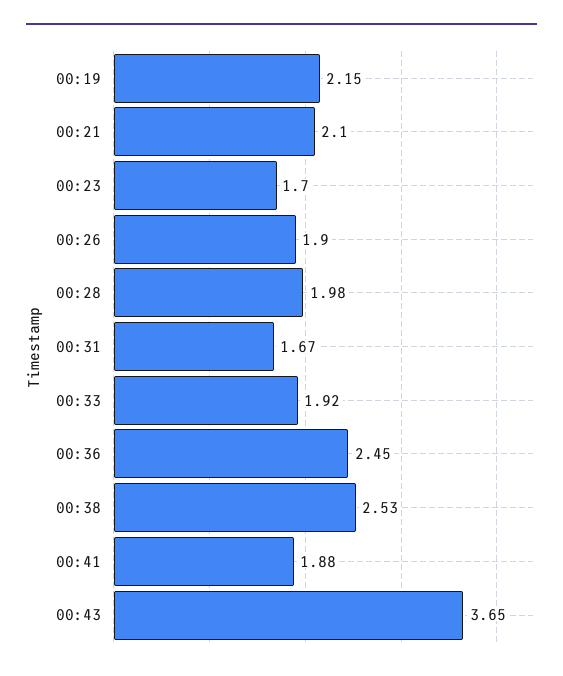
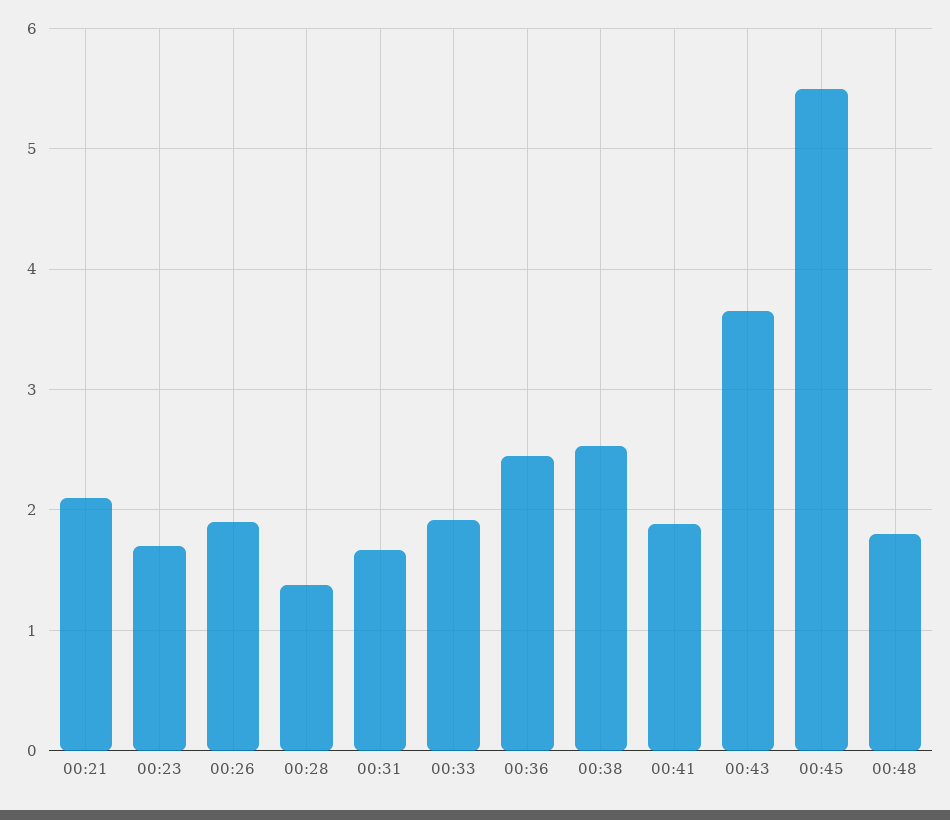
00:19: 2.15 -> none
00:28: 1.98 -> 1.4
00:45: none -> 5.5
00:48: none -> 1.8

